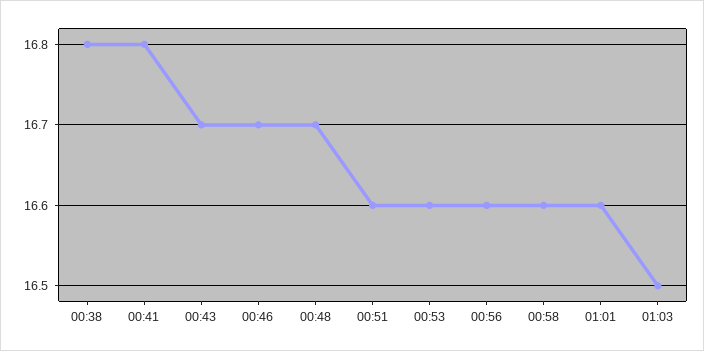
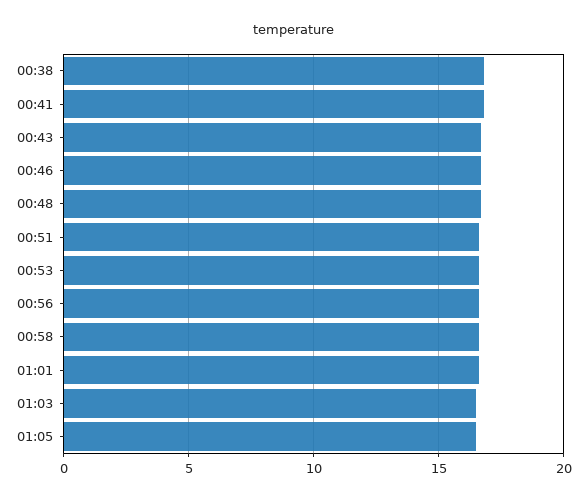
01:05: none -> 16.5

